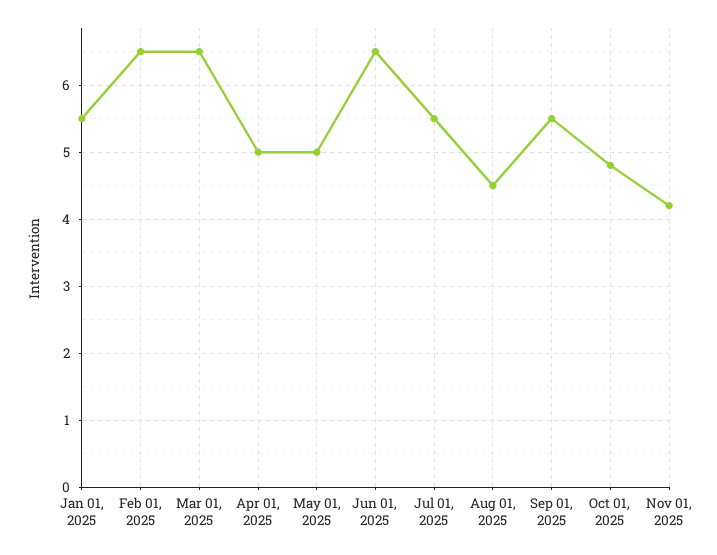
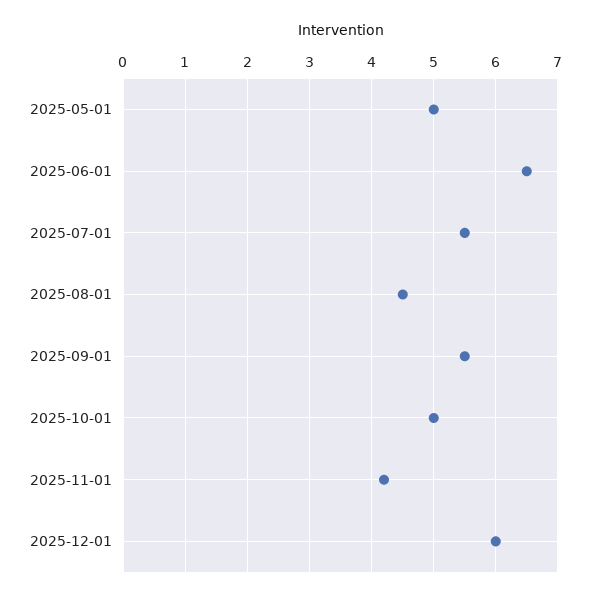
Jan 01, 2025: 5.5 -> none
Feb 01, 2025: 6.5 -> none
Mar 01, 2025: 6.5 -> none
Apr 01, 2025: 5 -> none
Oct 01, 2025: 4.8 -> 5
2025-12-01: none -> 6

